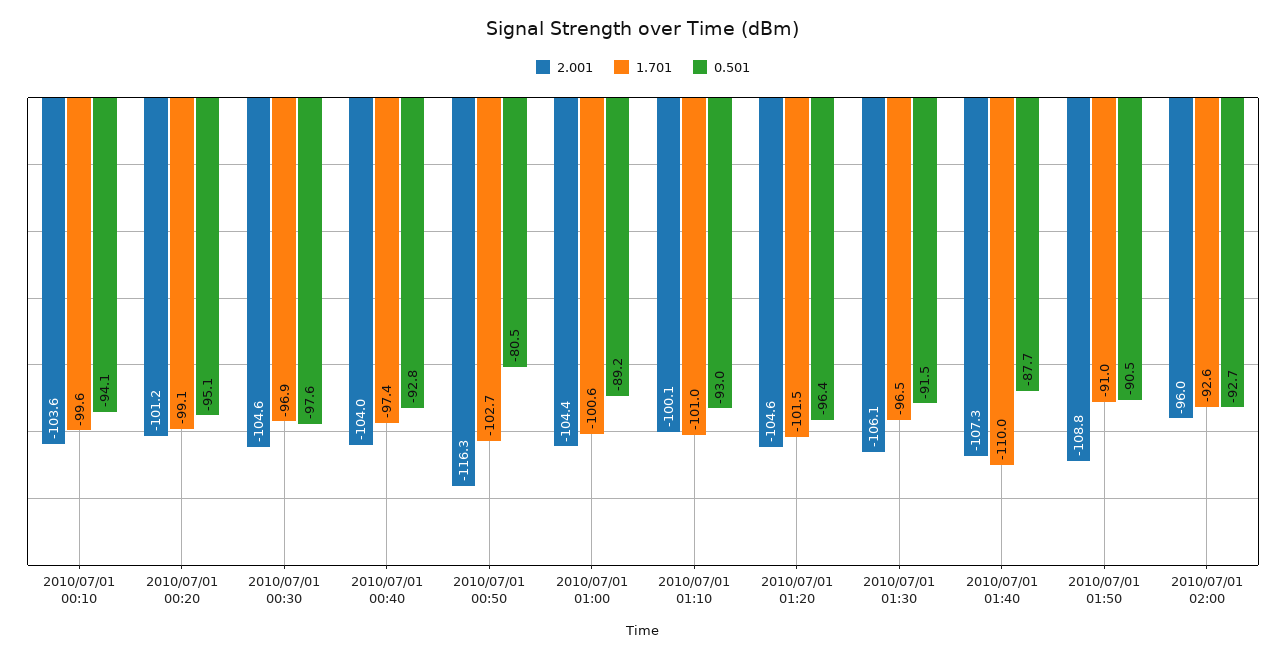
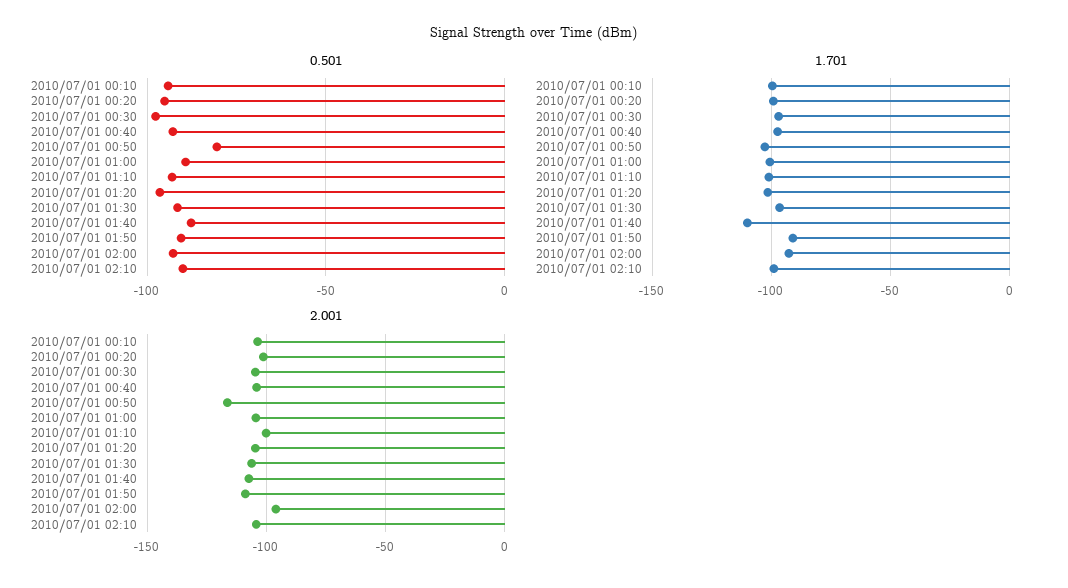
0.501, 2010/07/01 02:10: none -> -90
1.701, 2010/07/01 02:10: none -> -100
2.001, 2010/07/01 02:10: none -> -105

